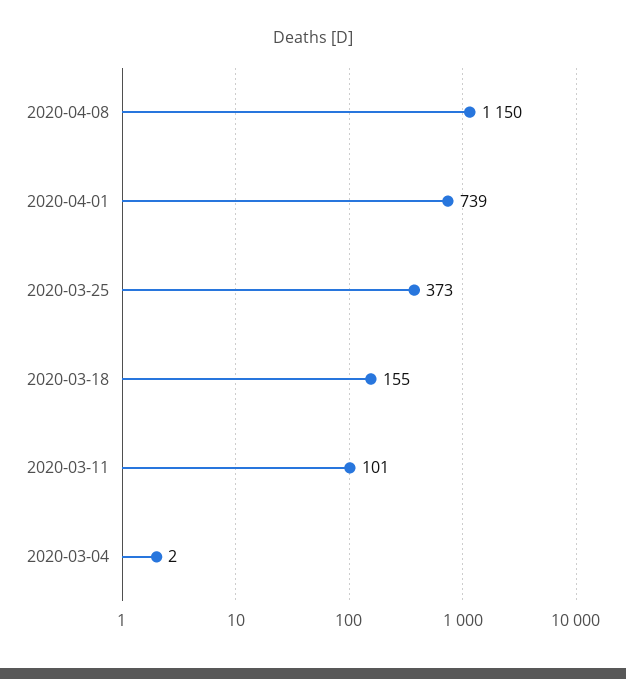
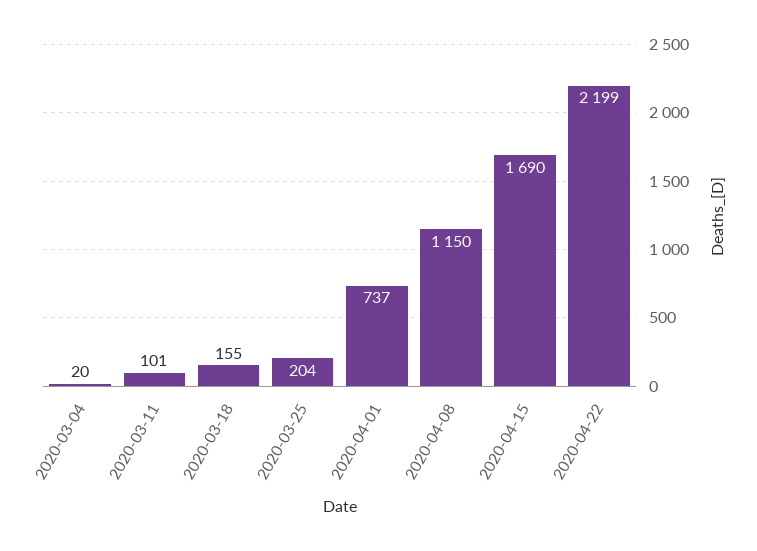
2020-04-01: 739 -> 737
2020-03-25: 373 -> 204
2020-03-04: 2 -> 20
2020-04-15: none -> 1690
2020-04-22: none -> 2199

